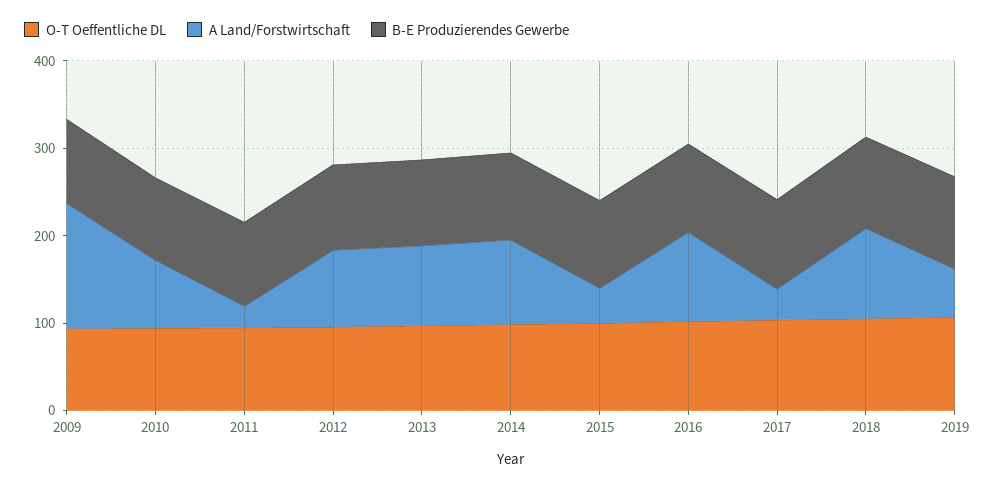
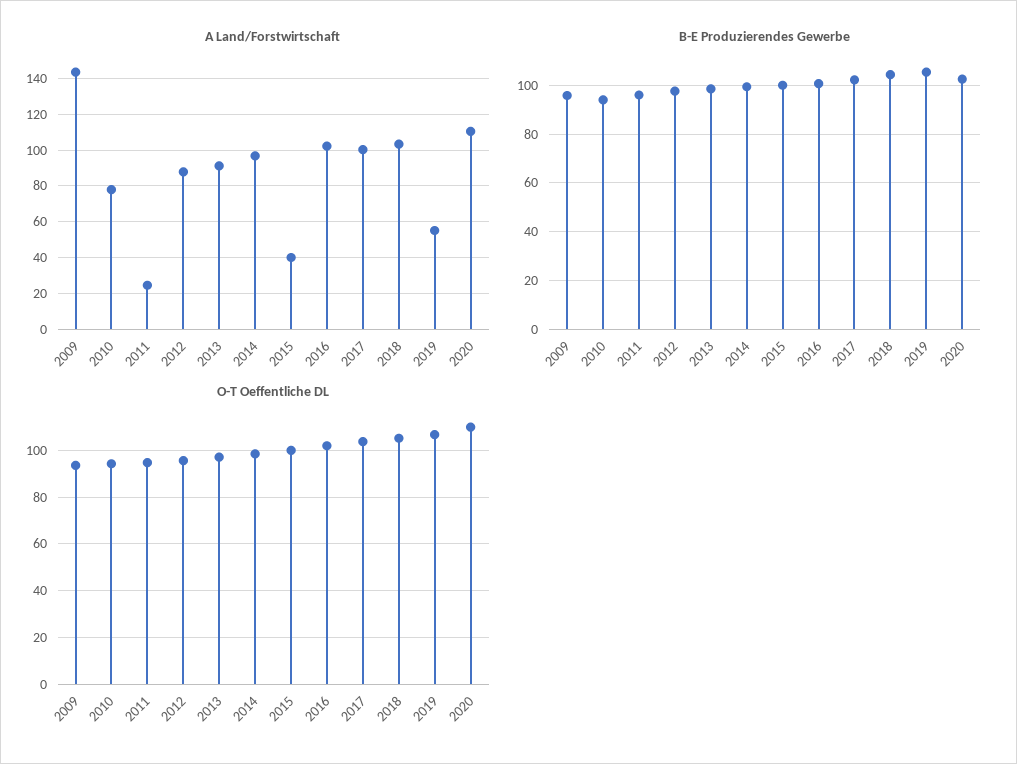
A Land/Forstwirtschaft, 2017: 40 -> 100
A Land/Forstwirtschaft, 2020: none -> 110
B-E Produzierendes Gewerbe, 2020: none -> 102.5
O-T Oeffentliche DL, 2020: none -> 110

